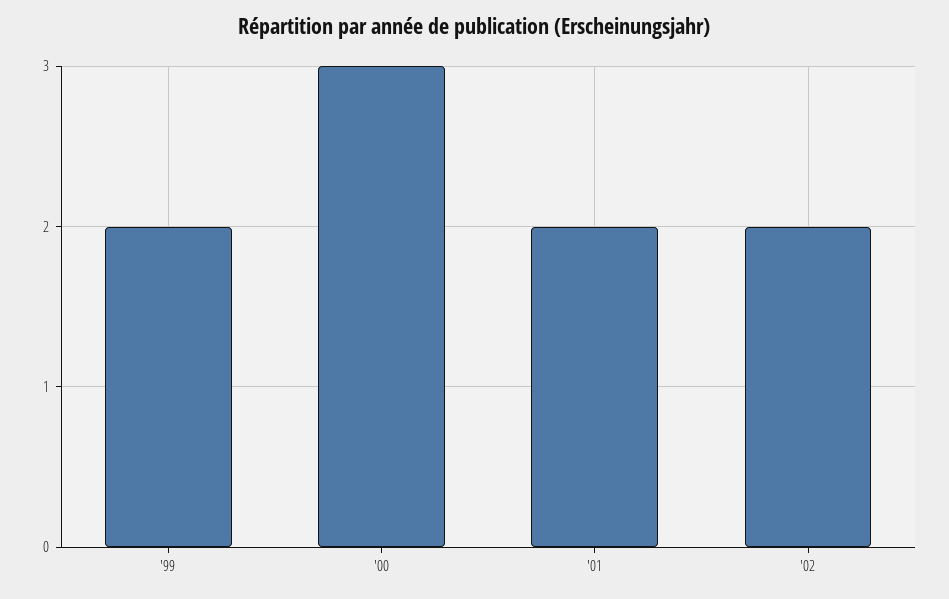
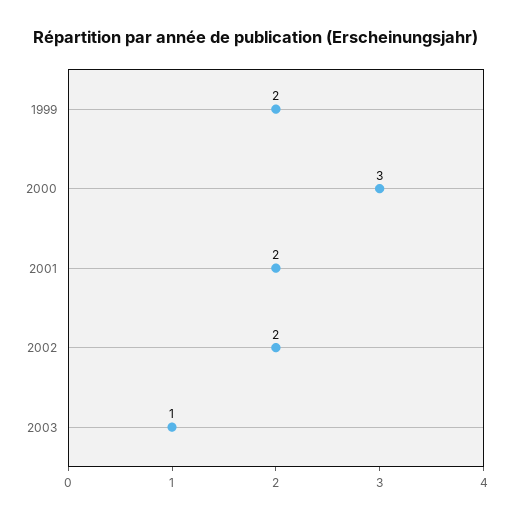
2003: none -> 1

